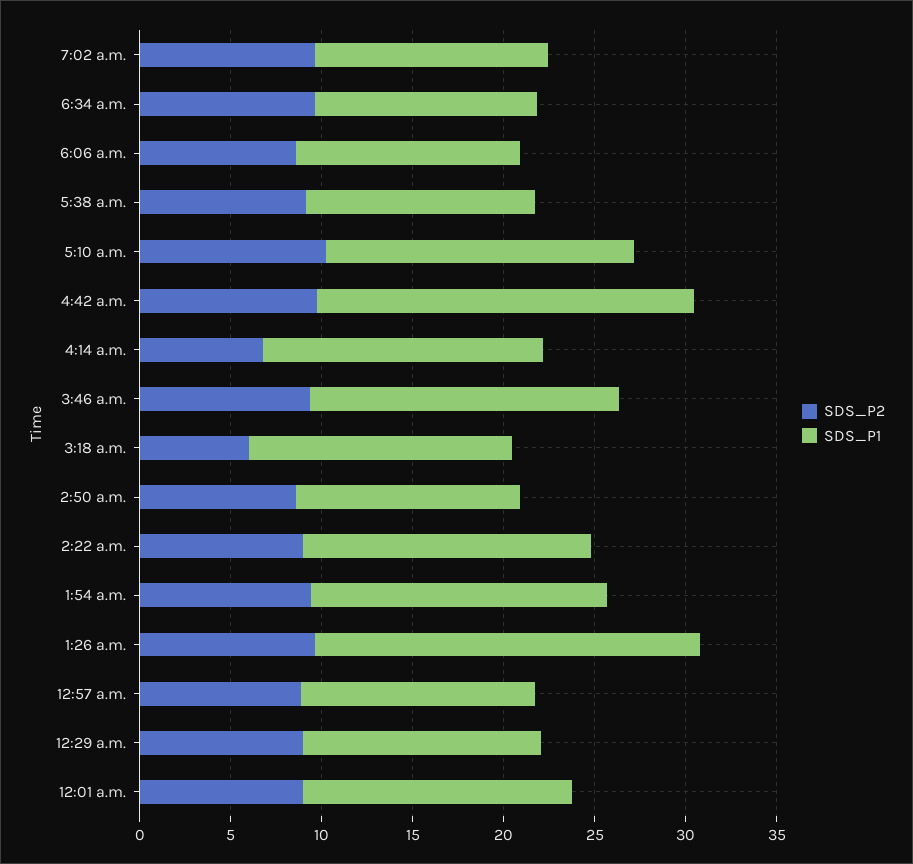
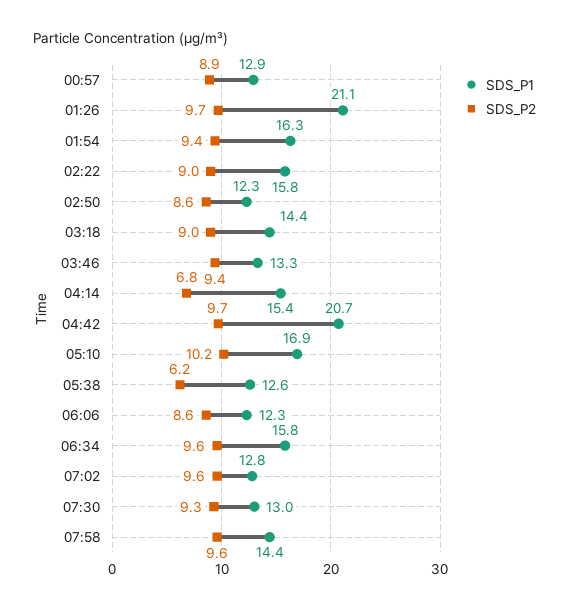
SDS_P1, 6:34 a.m.: 12 -> 15.8
SDS_P2, 5:38 a.m.: 9 -> 6.2
SDS_P1, 3:46 a.m.: 17 -> 13.3
SDS_P2, 3:18 a.m.: 6 -> 9
SDS_P2, 12:29 a.m.: 9 -> none
SDS_P1, 12:29 a.m.: 13 -> none
SDS_P2, 12:01 a.m.: 9 -> none
SDS_P1, 12:01 a.m.: 15 -> none
SDS_P1, 07:30: none -> 13
SDS_P2, 07:30: none -> 9.3
SDS_P1, 07:58: none -> 14.4
SDS_P2, 07:58: none -> 9.6

